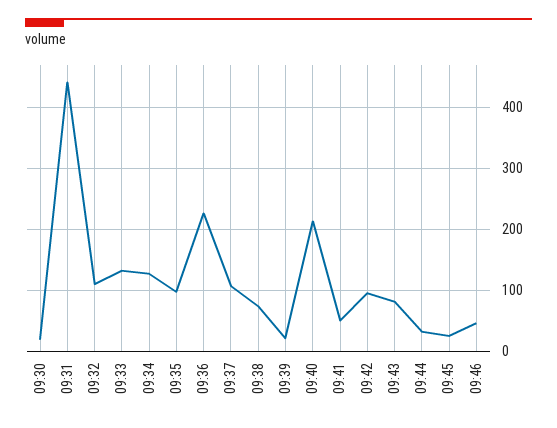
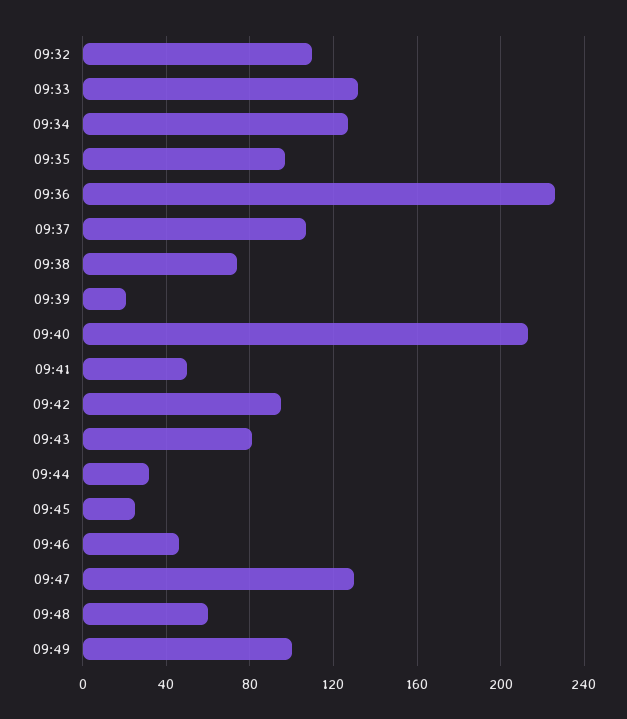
09:30: 20 -> none
09:31: 440 -> none
09:47: none -> 130
09:48: none -> 60
09:49: none -> 100

